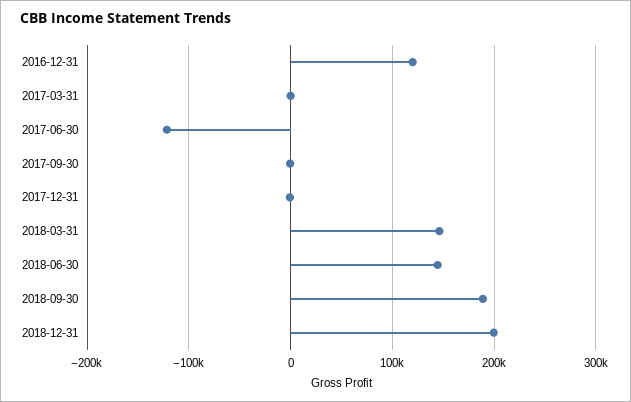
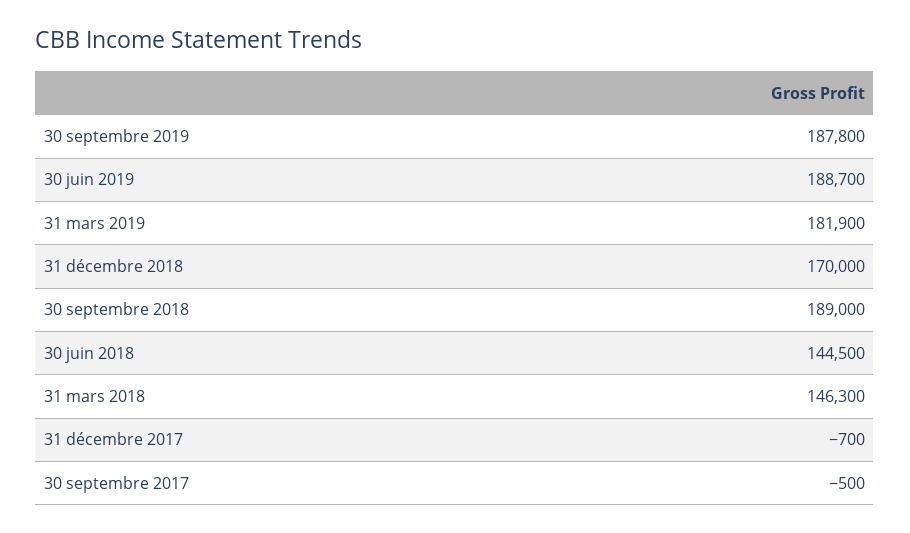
2016-12-31: 120000 -> none
2017-03-31: 0 -> none
2017-06-30: -120000 -> none
2018-12-31: 200000 -> 170000
30 septembre 2019: none -> 187800
30 juin 2019: none -> 188700
31 mars 2019: none -> 181900

